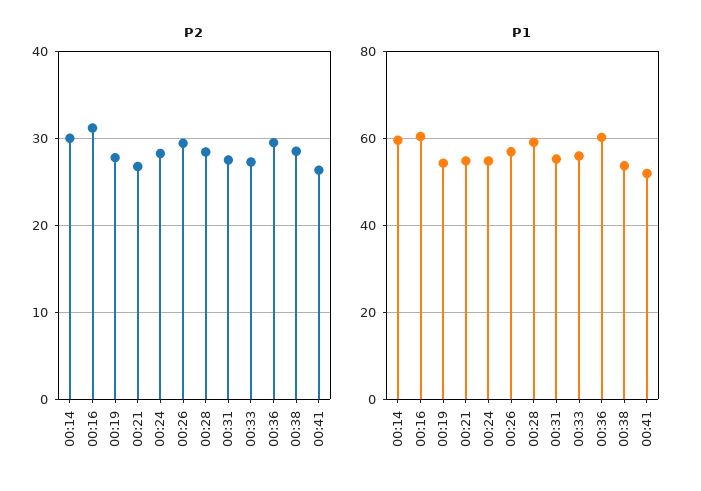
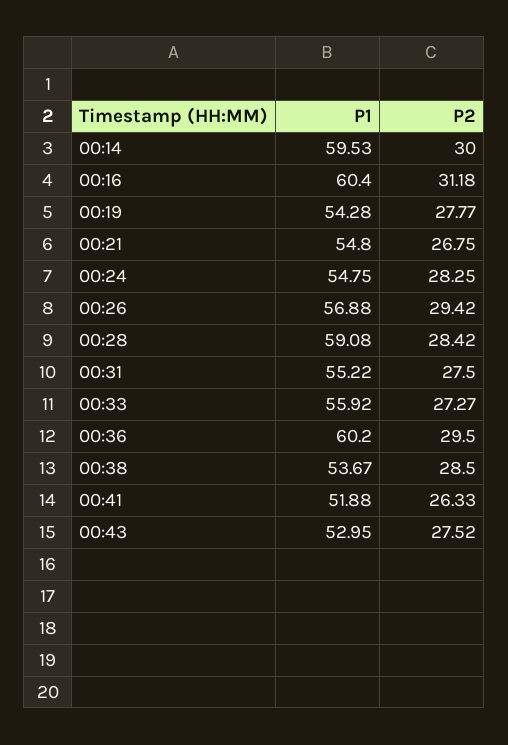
P1, 00:43: none -> 52.95
P2, 00:43: none -> 27.52

